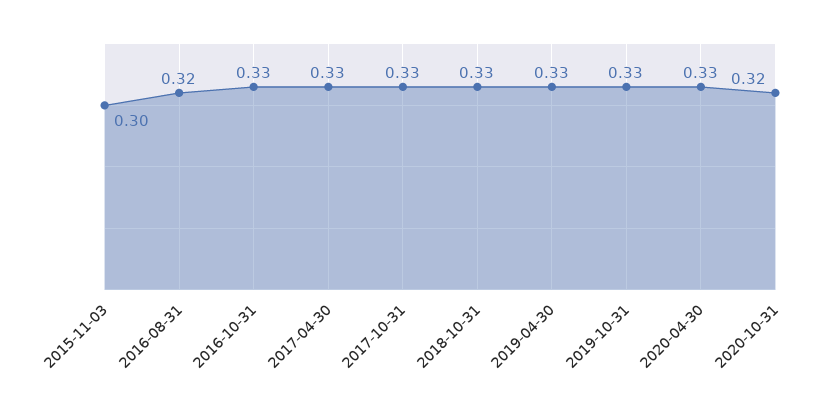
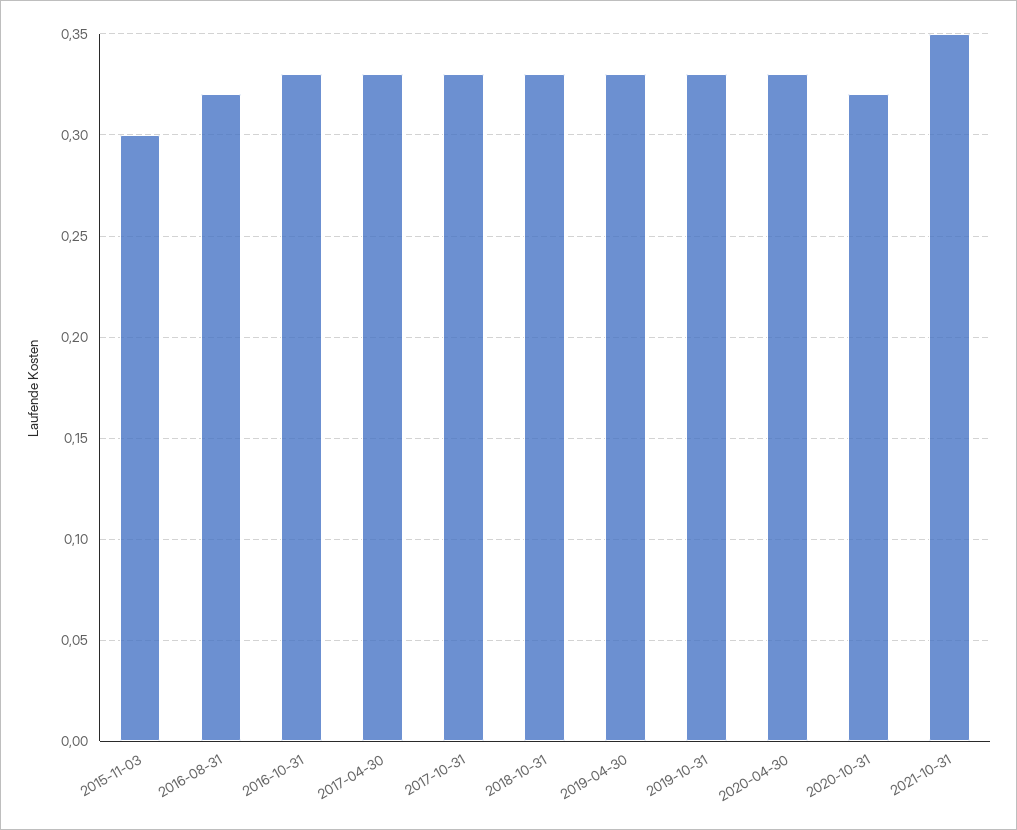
2021-10-31: none -> 0.35

